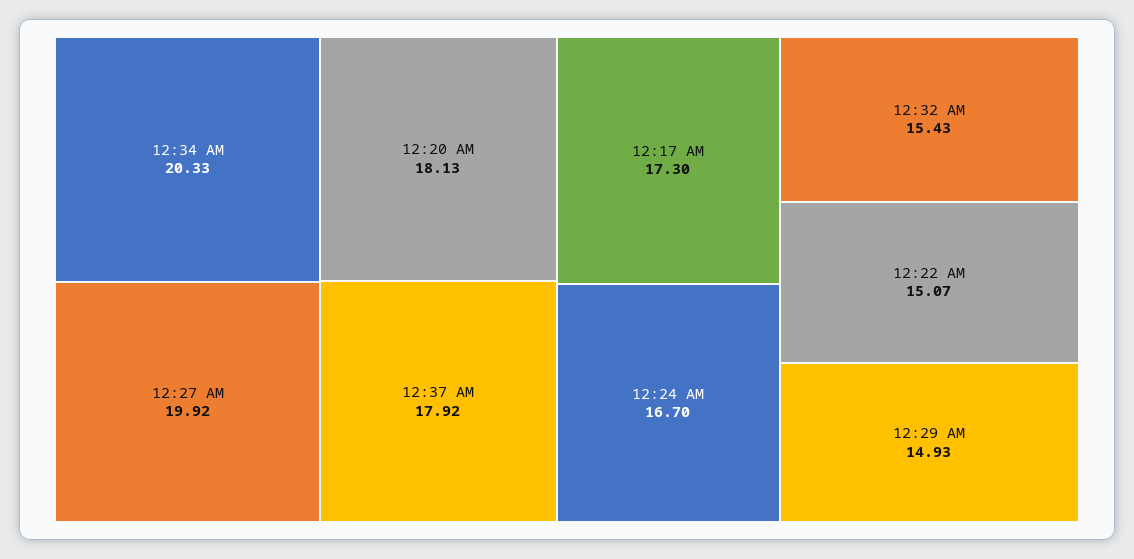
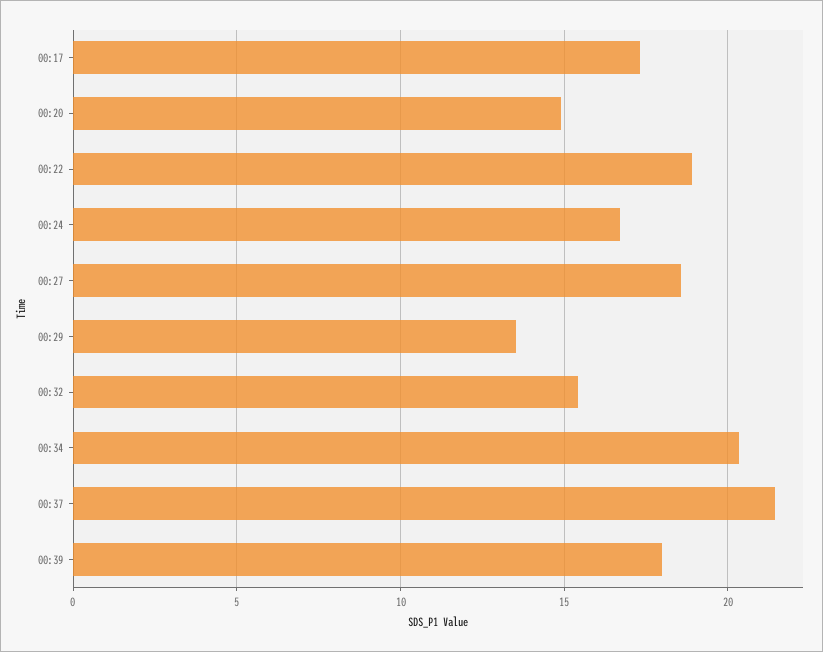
12:27 AM: 19.92 -> 18.5
12:20 AM: 18.13 -> 15
12:37 AM: 17.92 -> 21.5
12:22 AM: 15.07 -> 19
12:29 AM: 14.93 -> 13.5
00:39: none -> 18

